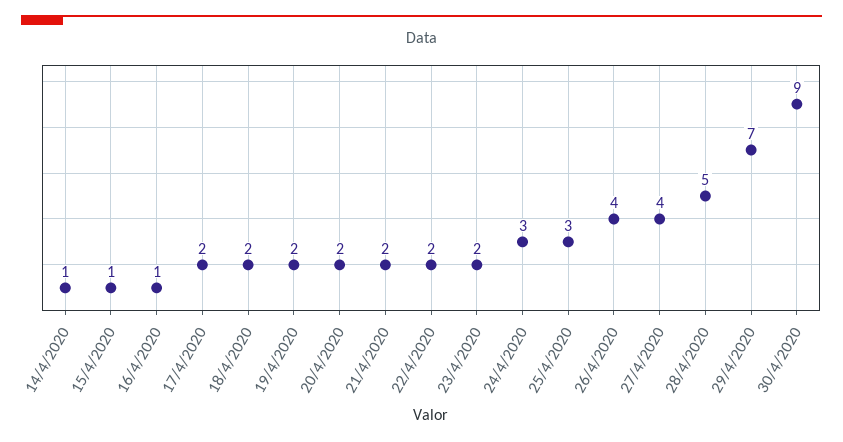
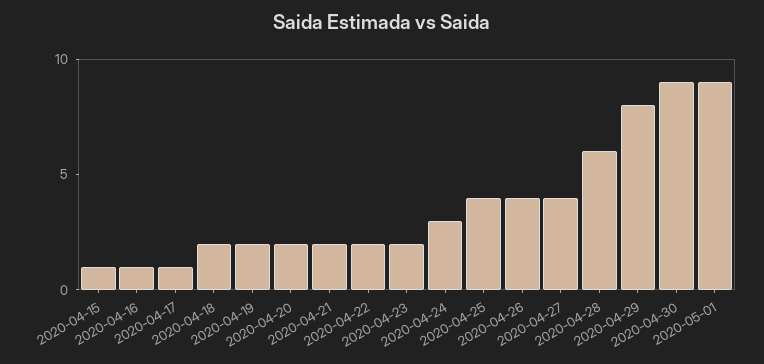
14/4/2020: 1 -> none
17/4/2020: 2 -> 1
25/4/2020: 3 -> 4
28/4/2020: 5 -> 6
29/4/2020: 7 -> 8
2020-05-01: none -> 9

